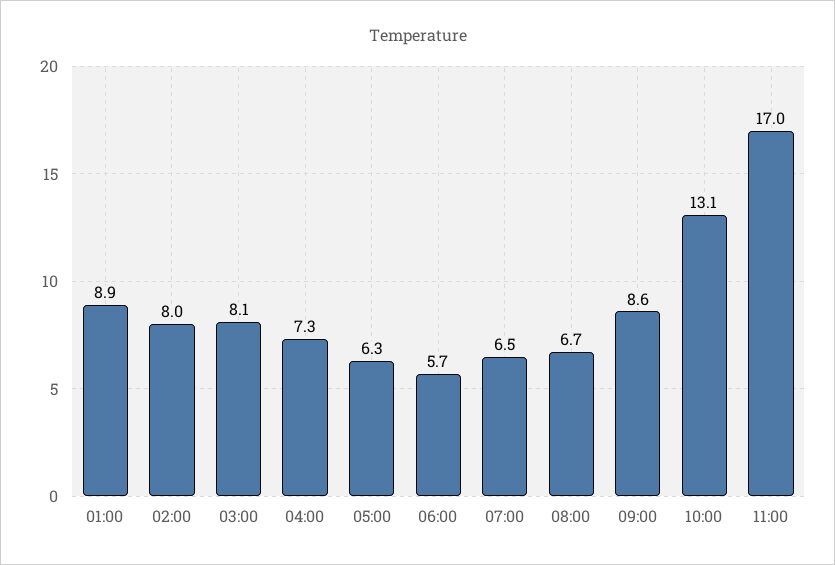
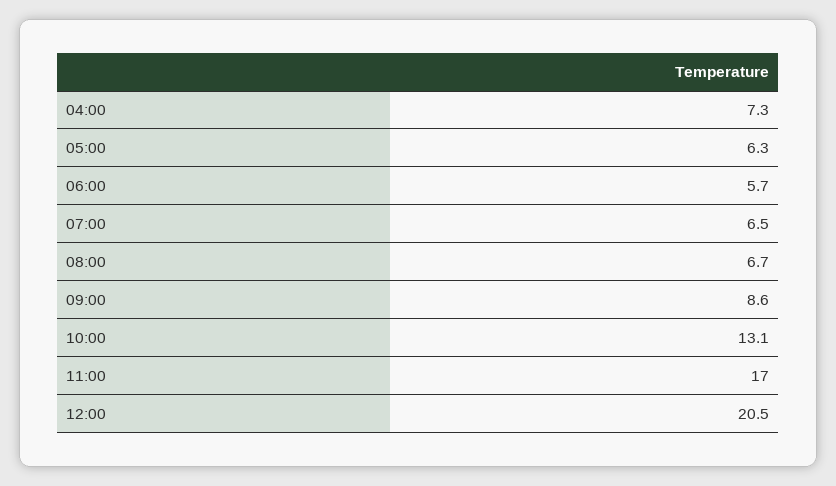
01:00: 8.9 -> none
02:00: 8 -> none
03:00: 8.1 -> none
12:00: none -> 20.5

